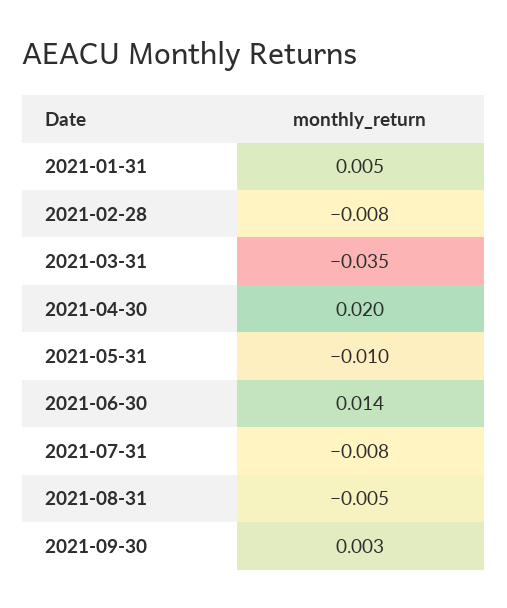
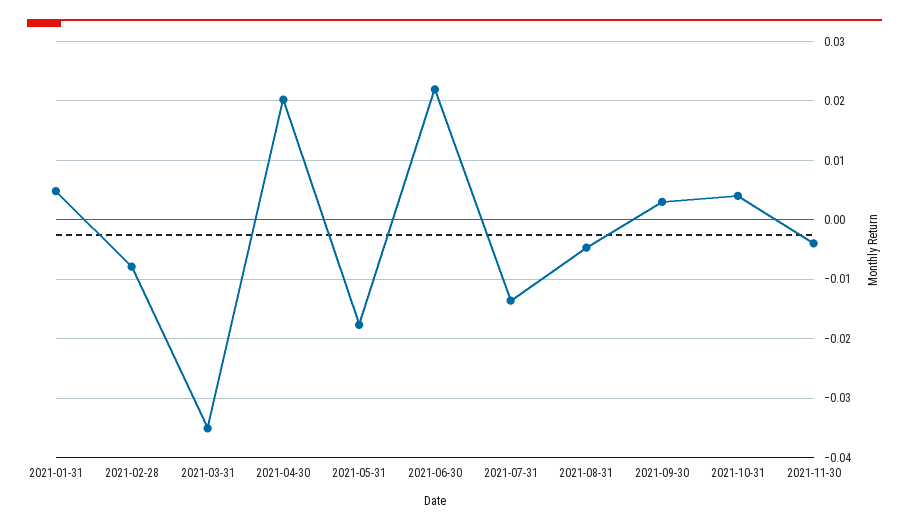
2021-05-31: -0.01 -> -0.018
2021-06-30: 0.014 -> 0.022
2021-07-31: -0.008 -> -0.014
2021-10-31: none -> 0.004
2021-11-30: none -> -0.004

